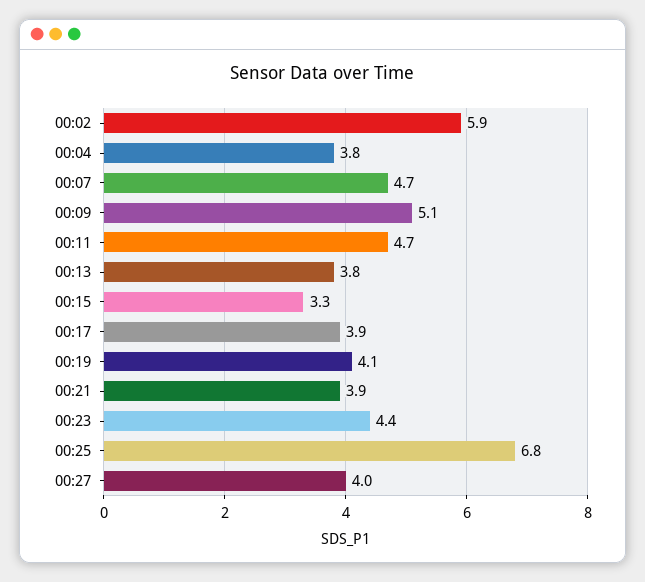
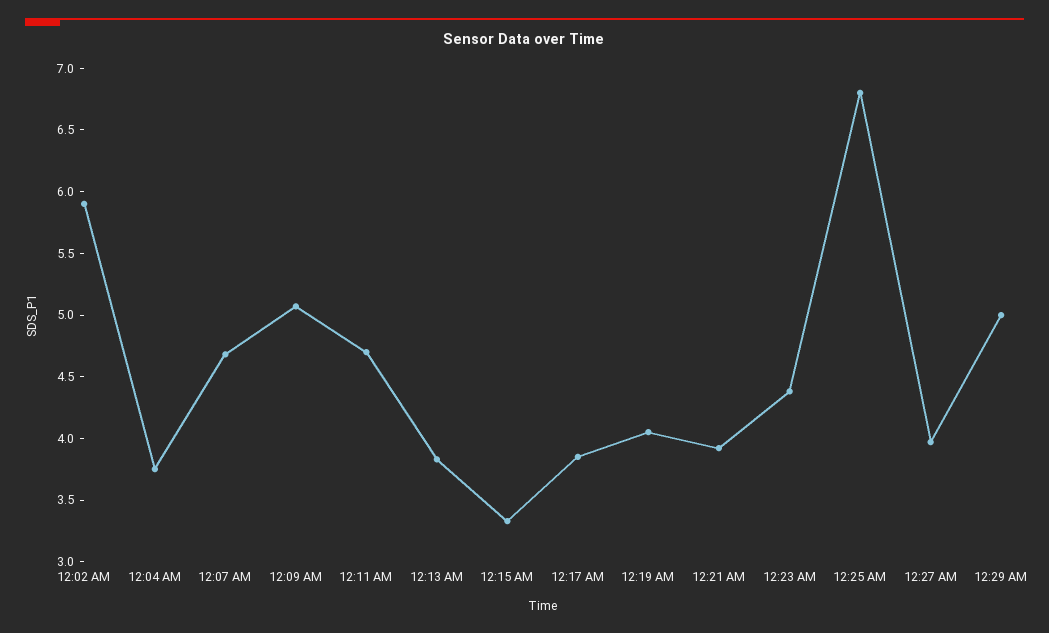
12:29 AM: none -> 5

